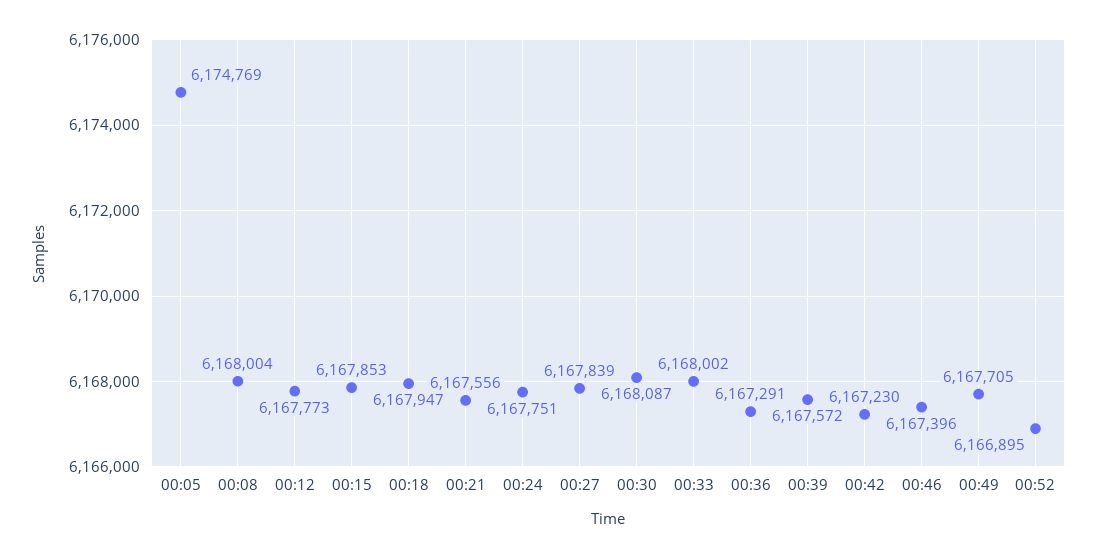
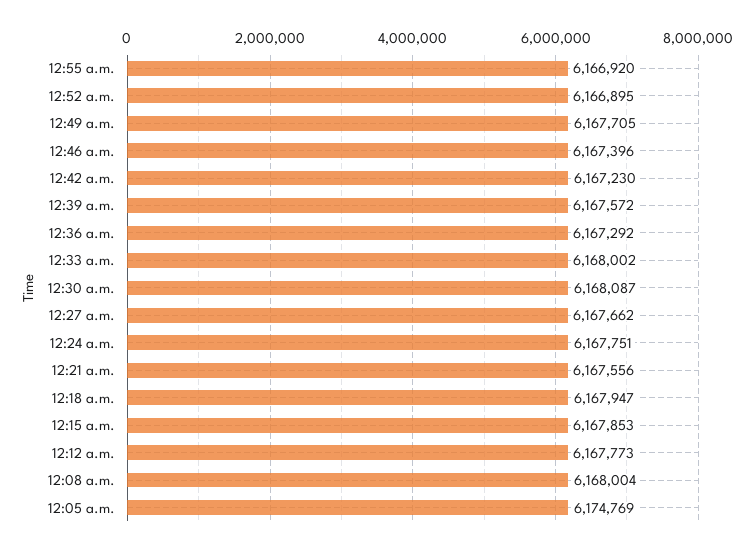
00:27: 6167839 -> 6167662
00:36: 6167291 -> 6167292
12:55 a.m.: none -> 6166920

